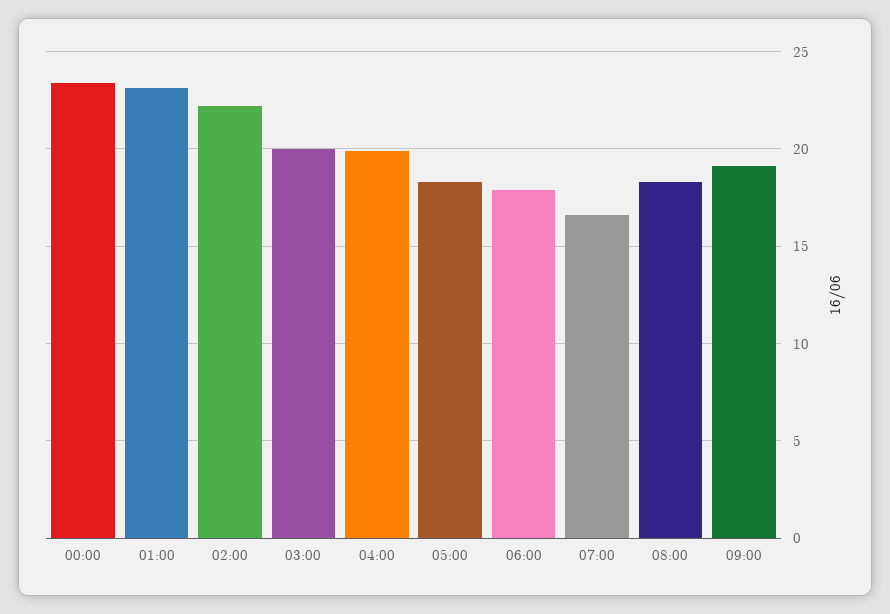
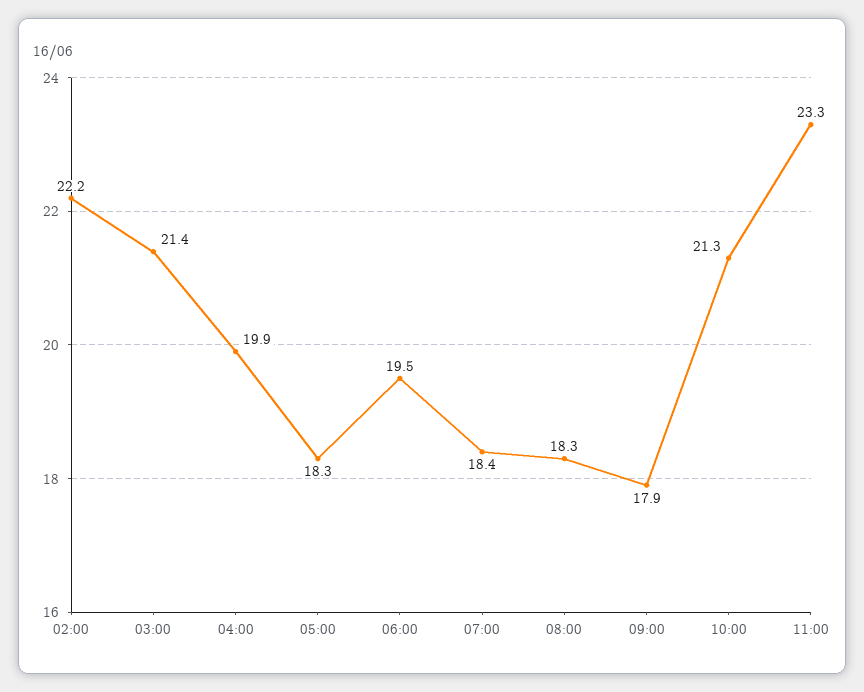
00:00: 23.5 -> none
01:00: 23 -> none
03:00: 20 -> 21.4
06:00: 18 -> 19.5
07:00: 16.5 -> 18.4
09:00: 19 -> 17.9
10:00: none -> 21.3
11:00: none -> 23.3

